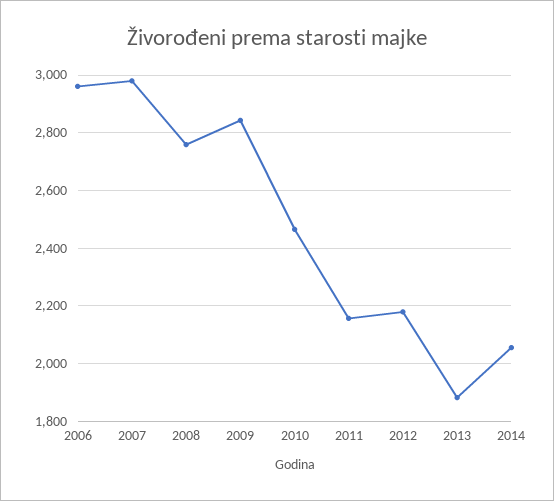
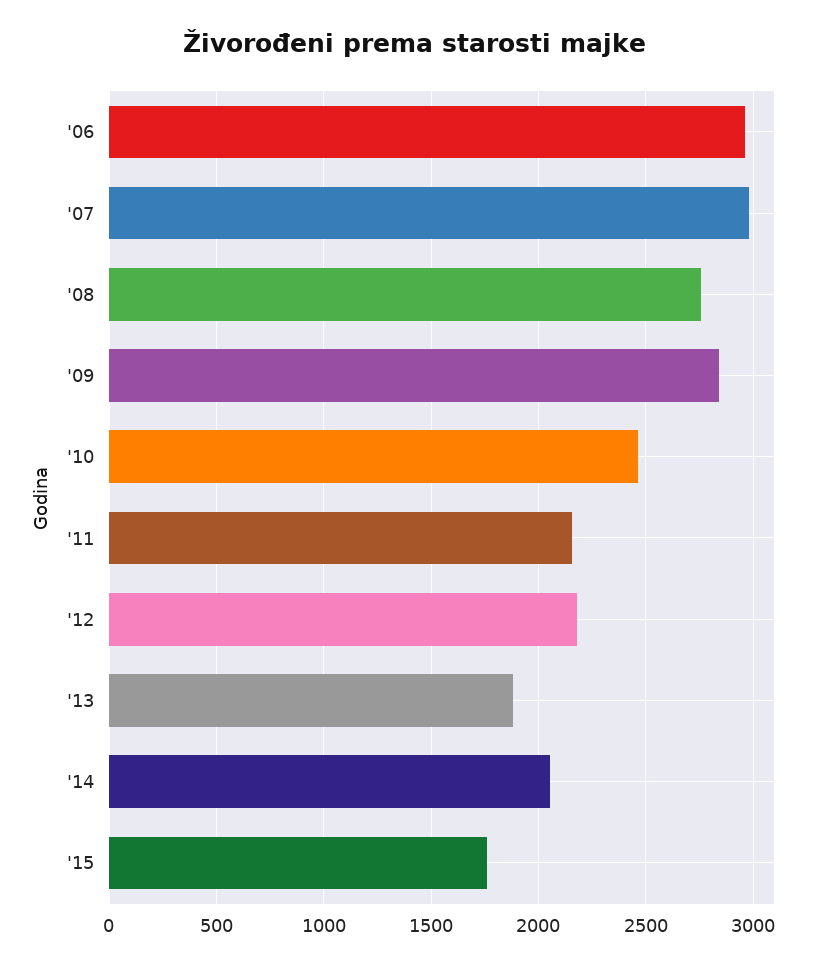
'15: none -> 1750

